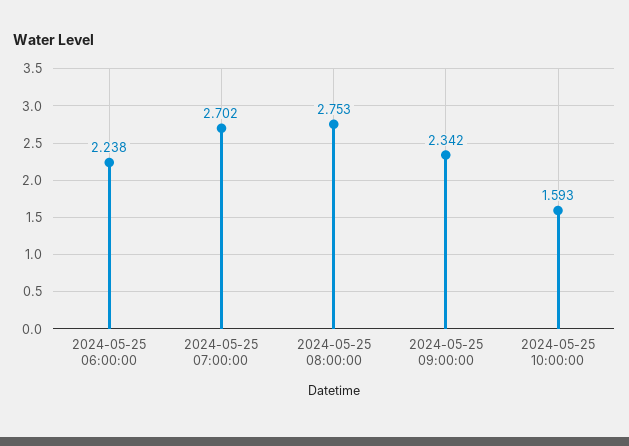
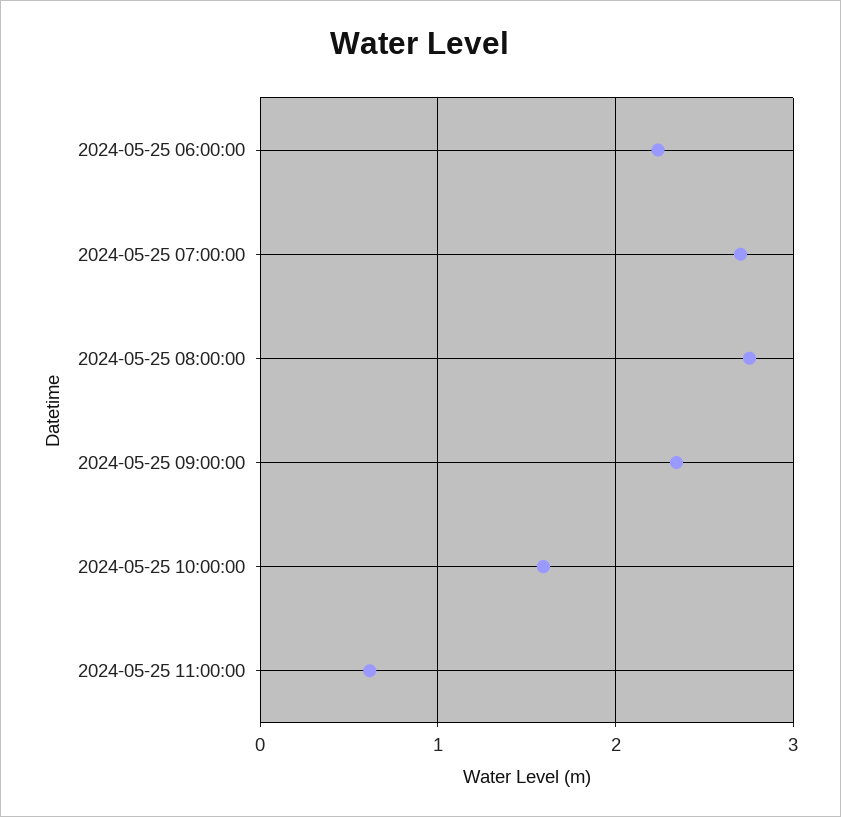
2024-05-25 11:00:00: none -> 0.6

